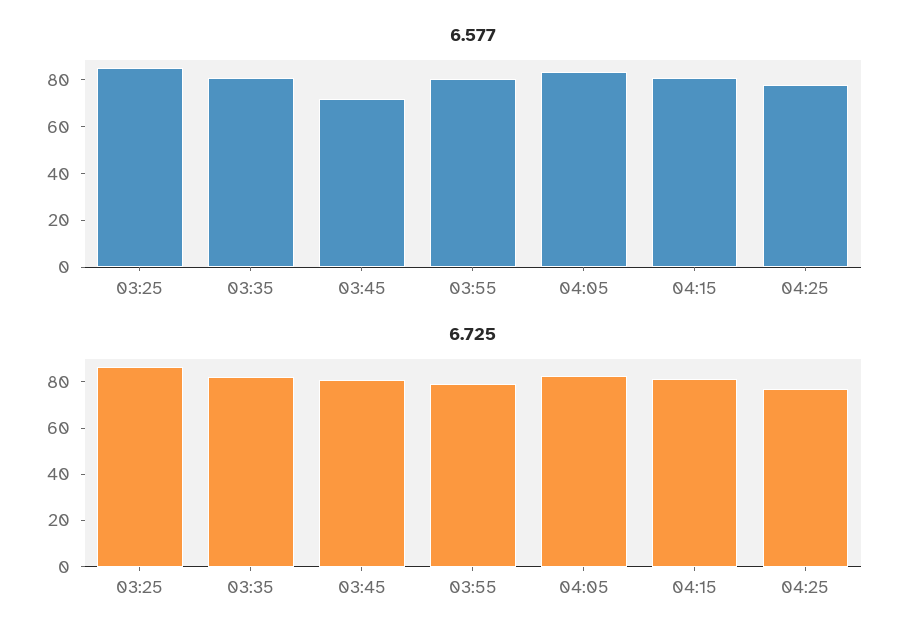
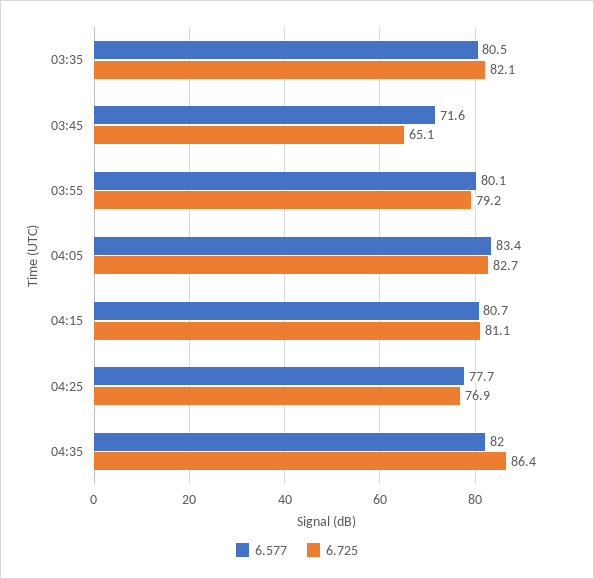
6.577, 03:25: 85 -> none
6.725, 03:25: 85 -> none
6.725, 03:45: 80 -> 65.1
6.577, 04:35: none -> 82
6.725, 04:35: none -> 86.4

